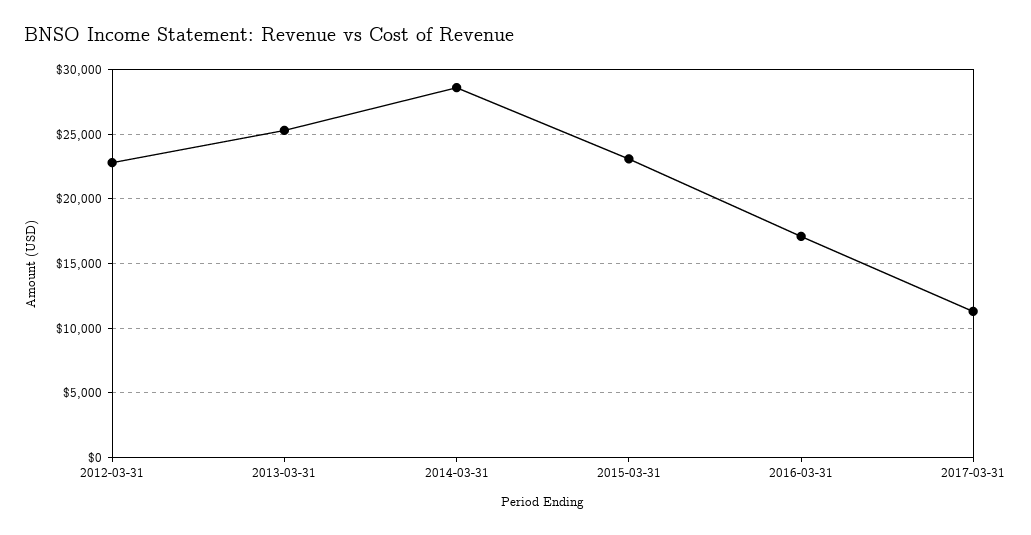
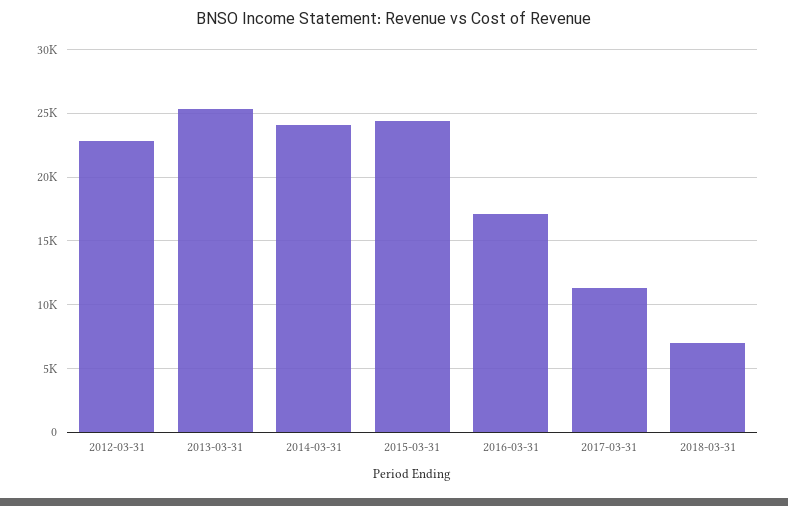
2014-03-31: 28500 -> 24000
2015-03-31: 23000 -> 24500
2018-03-31: none -> 7000

